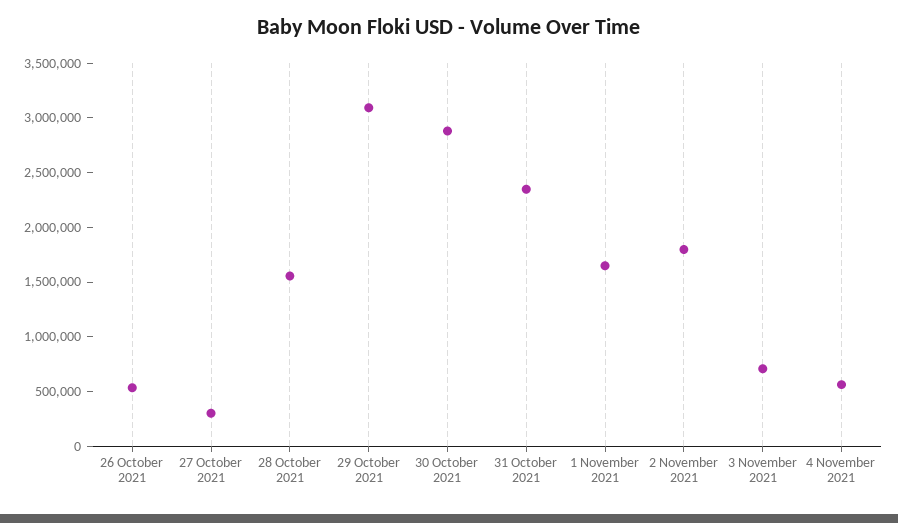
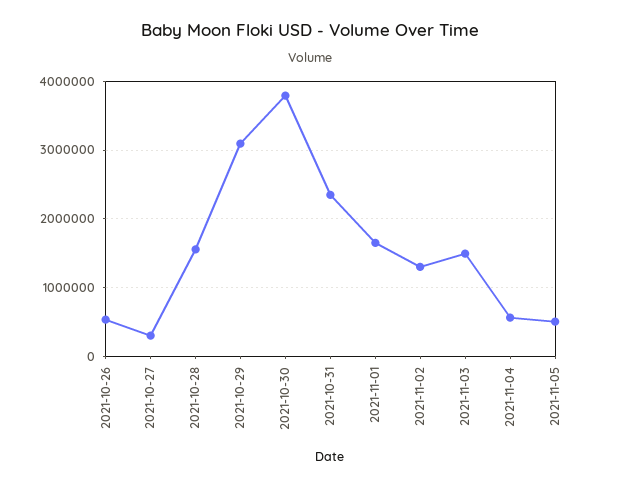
30 October 2021: 2900000 -> 3800000
2 November 2021: 1800000 -> 1300000
3 November 2021: 700000 -> 1500000
2021-11-05: none -> 500000

